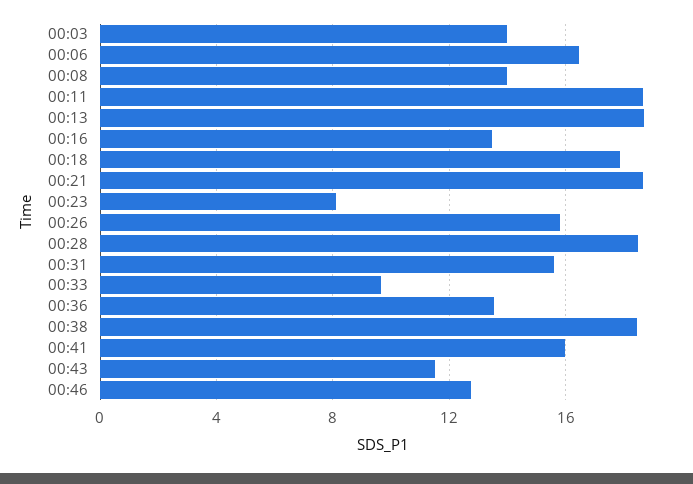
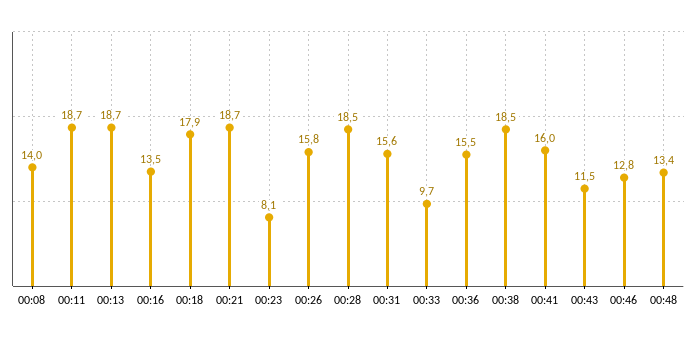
00:03: 14 -> none
00:06: 16.5 -> none
00:36: 13.5 -> 15.5
00:48: none -> 13.4

